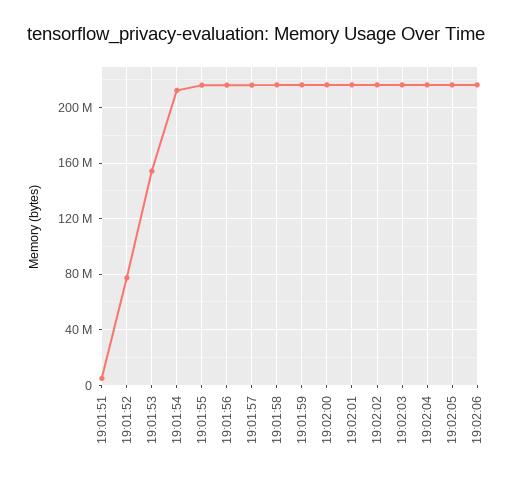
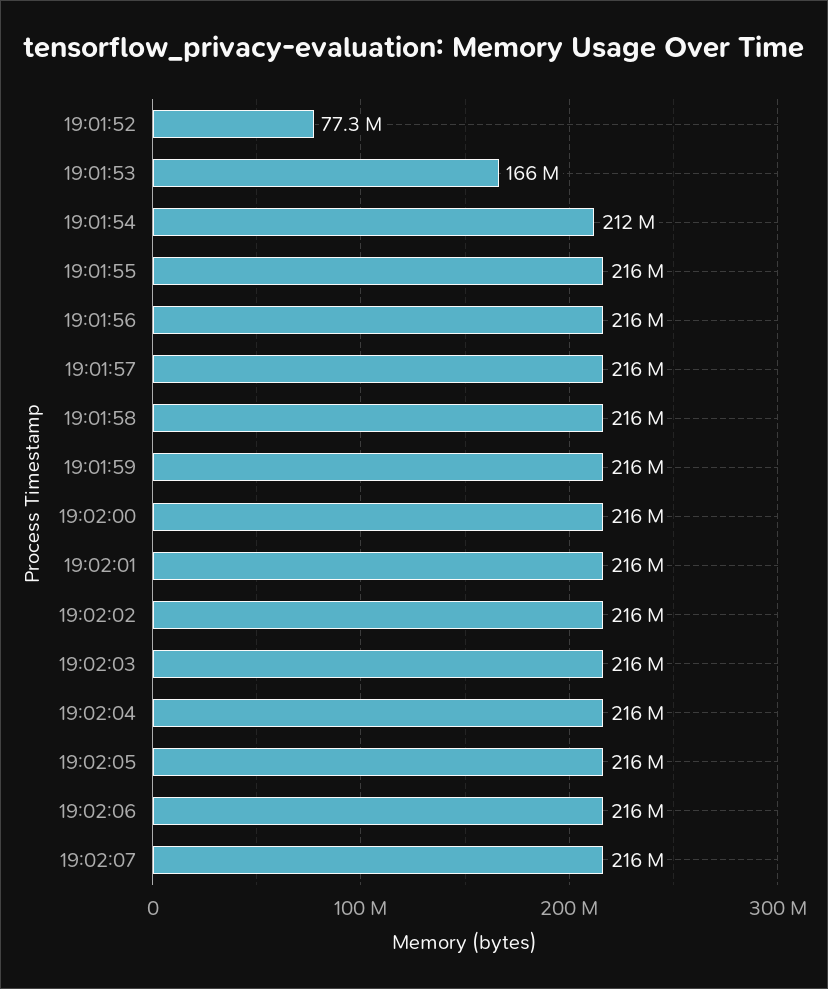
19:01:51: 5000000 -> none
19:01:53: 155000000 -> 166000000
19:02:07: none -> 216000000

